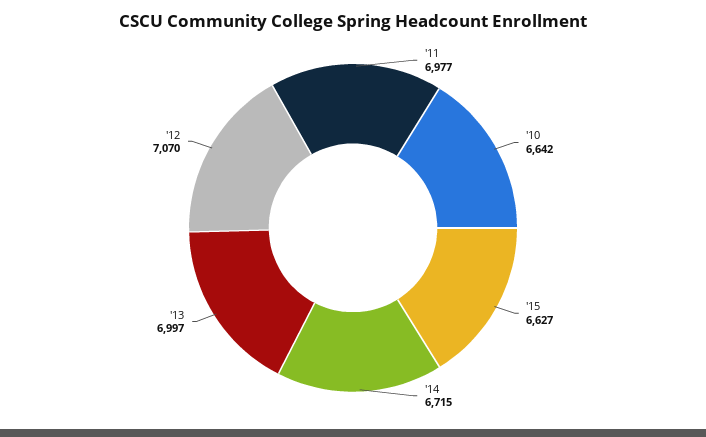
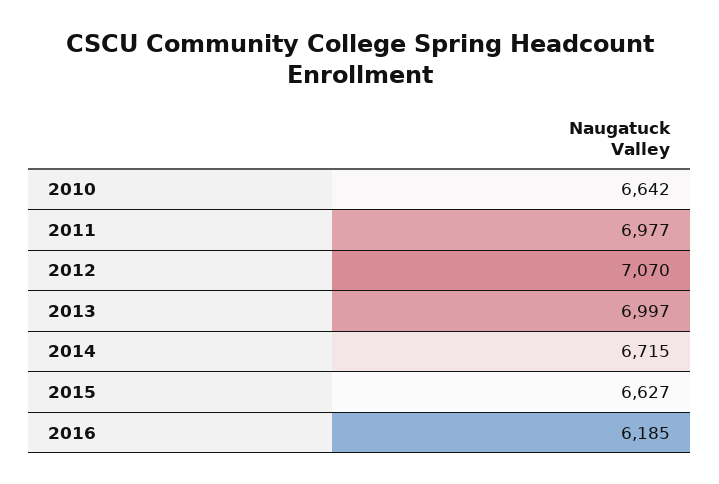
2016: none -> 6185

